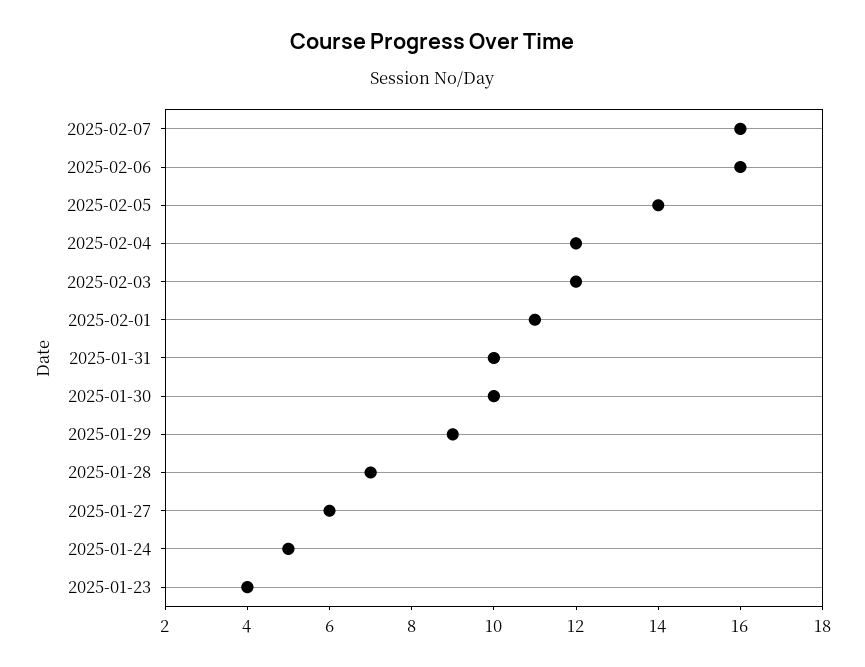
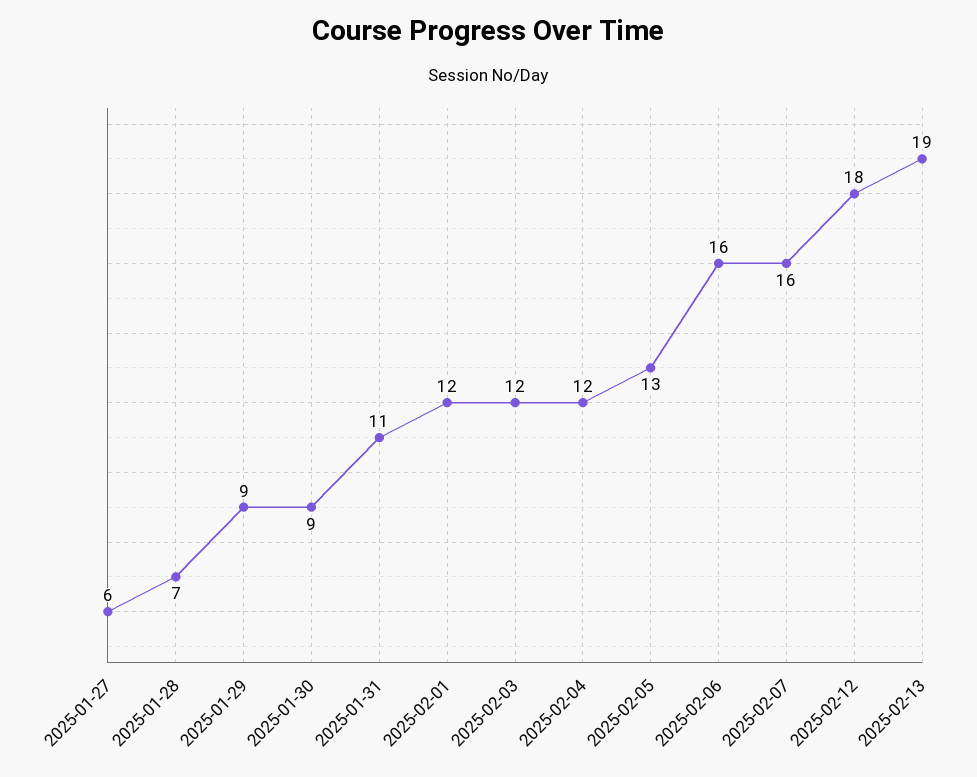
2025-02-05: 14 -> 13
2025-02-01: 11 -> 12
2025-01-31: 10 -> 11
2025-01-30: 10 -> 9
2025-01-24: 5 -> none
2025-01-23: 4 -> none
2025-02-12: none -> 18
2025-02-13: none -> 19

